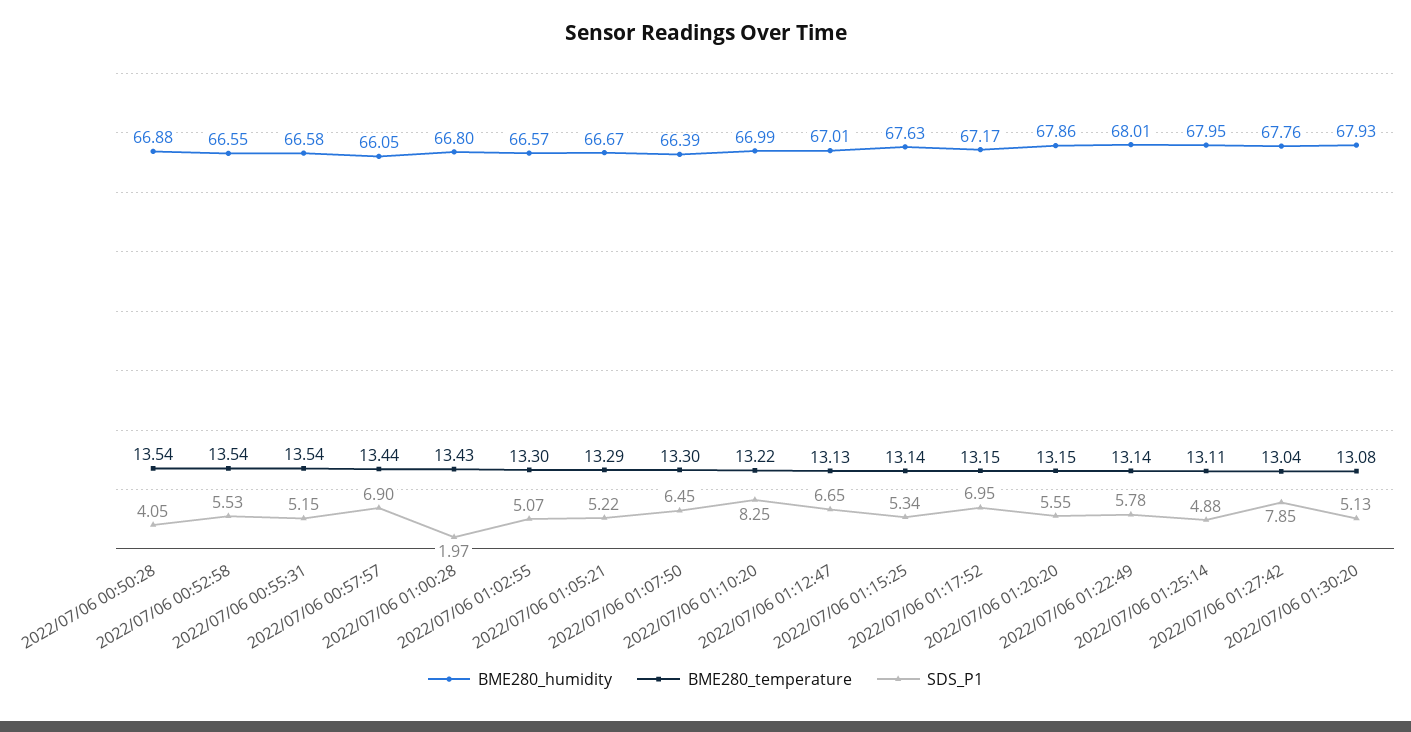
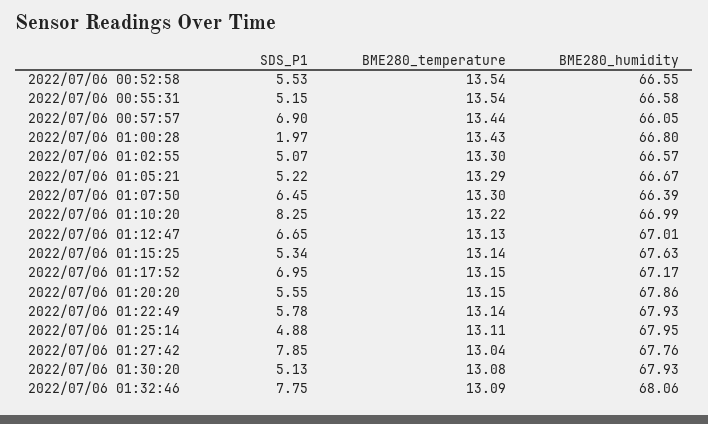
BME280_humidity, 2022/07/06 00:50:28: 66.88 -> none
BME280_temperature, 2022/07/06 00:50:28: 13.54 -> none
SDS_P1, 2022/07/06 00:50:28: 4.05 -> none
BME280_humidity, 2022/07/06 01:22:49: 68.01 -> 67.93
SDS_P1, 2022/07/06 01:32:46: none -> 7.75
BME280_temperature, 2022/07/06 01:32:46: none -> 13.09
BME280_humidity, 2022/07/06 01:32:46: none -> 68.06

